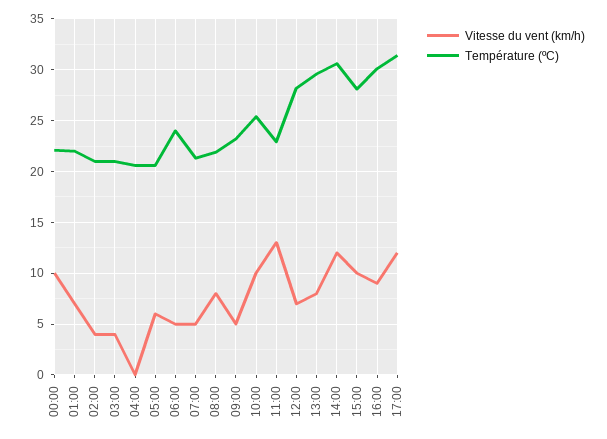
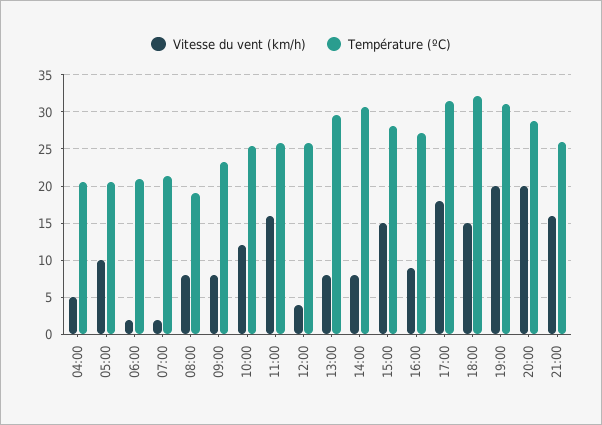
Vitesse du vent (km/h), 00:00: 10 -> none
Température (ºC), 00:00: 22 -> none
Vitesse du vent (km/h), 01:00: 7 -> none
Température (ºC), 01:00: 22 -> none
Vitesse du vent (km/h), 02:00: 4 -> none
Température (ºC), 02:00: 21 -> none
Vitesse du vent (km/h), 03:00: 4 -> none
Température (ºC), 03:00: 21 -> none
Vitesse du vent (km/h), 04:00: 0 -> 5
Vitesse du vent (km/h), 05:00: 6 -> 10
Vitesse du vent (km/h), 06:00: 5 -> 2
Température (ºC), 06:00: 24 -> 21
Vitesse du vent (km/h), 07:00: 5 -> 2
Température (ºC), 08:00: 22 -> 19
Vitesse du vent (km/h), 09:00: 5 -> 8
Vitesse du vent (km/h), 10:00: 10 -> 12
Vitesse du vent (km/h), 11:00: 13 -> 16
Température (ºC), 11:00: 23 -> 26
Vitesse du vent (km/h), 12:00: 7 -> 4
Température (ºC), 12:00: 28 -> 26
Vitesse du vent (km/h), 14:00: 12 -> 8
Vitesse du vent (km/h), 15:00: 10 -> 15
Température (ºC), 16:00: 30 -> 27
Vitesse du vent (km/h), 17:00: 12 -> 18
Vitesse du vent (km/h), 18:00: none -> 15
Température (ºC), 18:00: none -> 32
Vitesse du vent (km/h), 19:00: none -> 20
Température (ºC), 19:00: none -> 31
Vitesse du vent (km/h), 20:00: none -> 20
Température (ºC), 20:00: none -> 29
Vitesse du vent (km/h), 21:00: none -> 16
Température (ºC), 21:00: none -> 26

